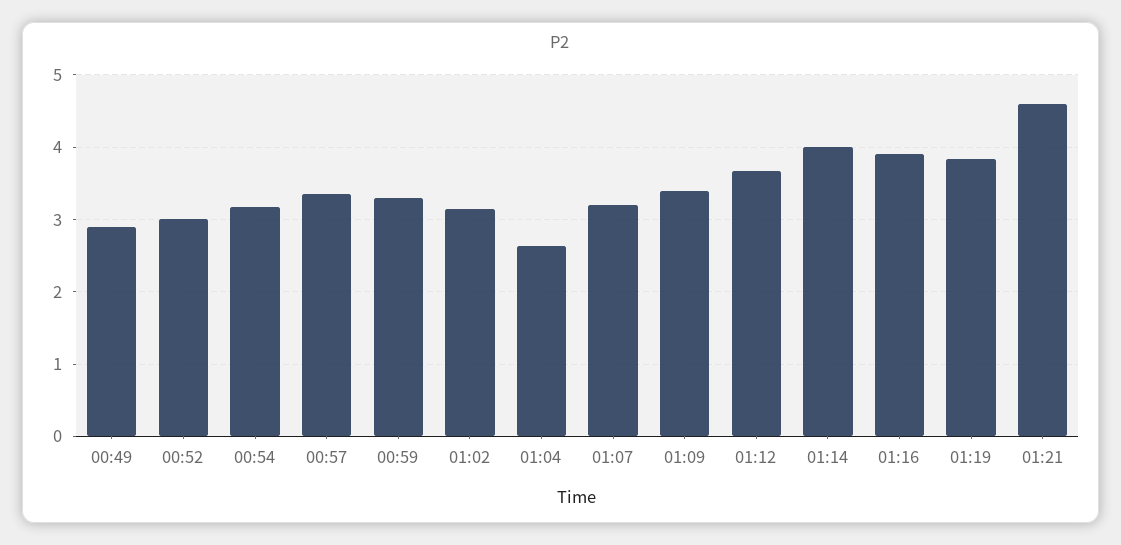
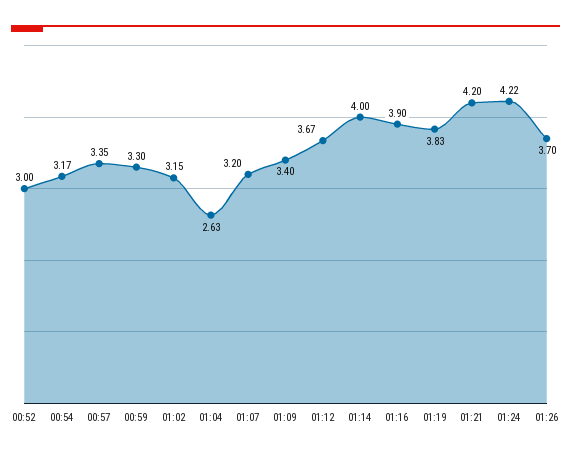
00:49: 2.9 -> none
01:21: 4.6 -> 4.2
01:24: none -> 4.22
01:26: none -> 3.7

